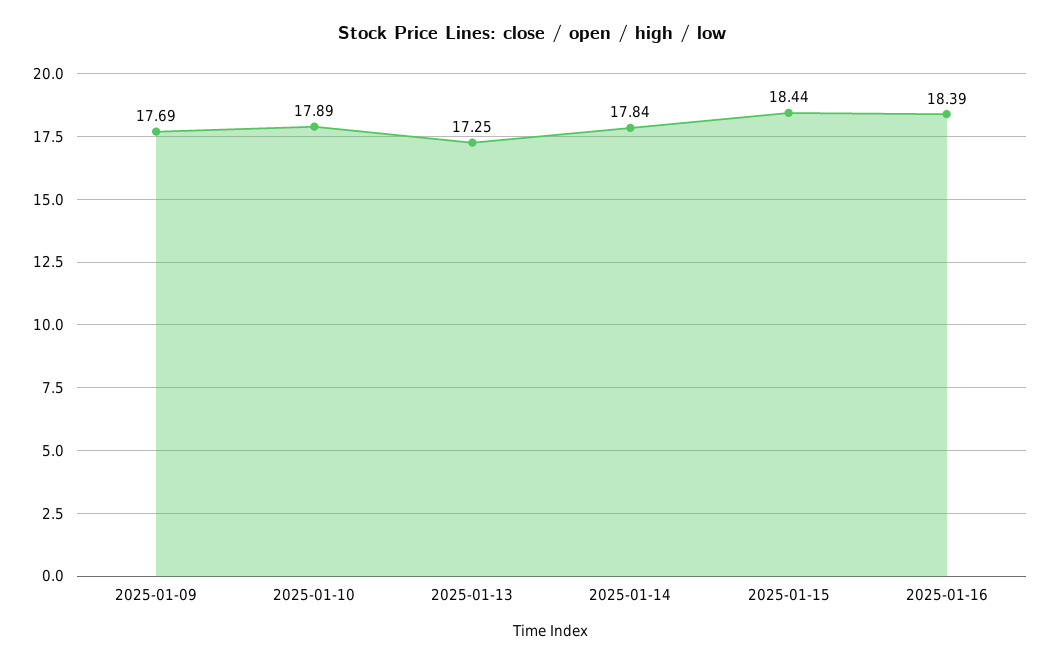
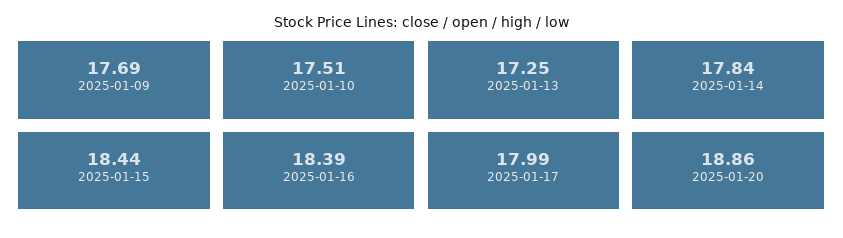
2025-01-10: 17.89 -> 17.51
2025-01-17: none -> 17.99
2025-01-20: none -> 18.86

